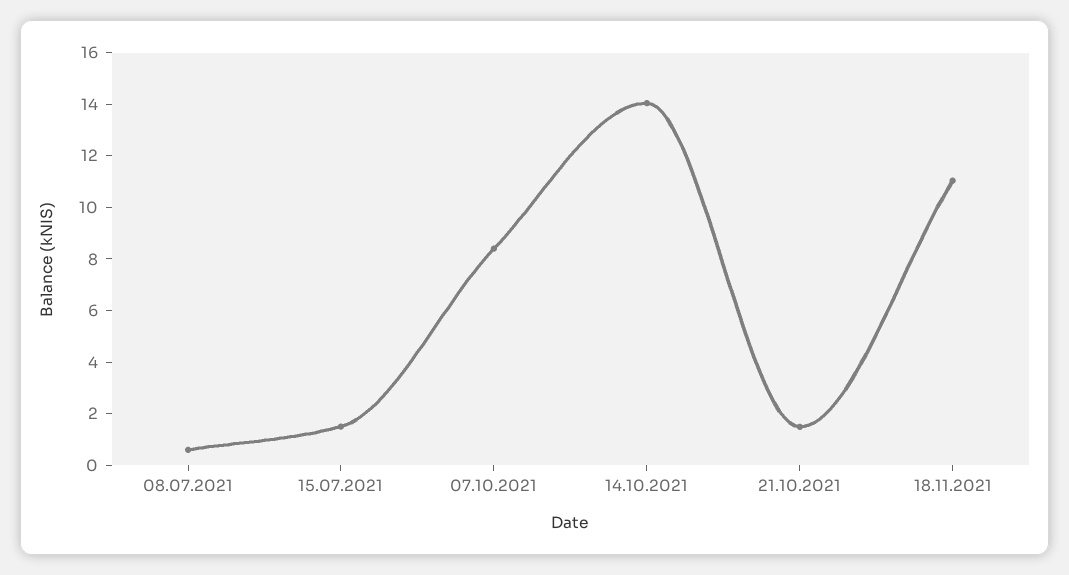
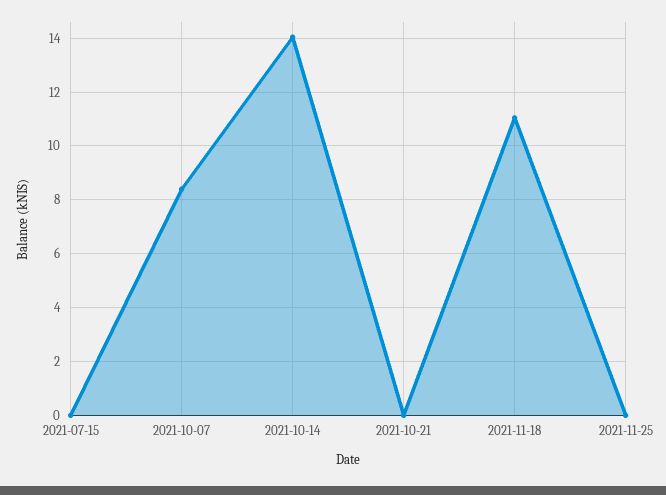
08.07.2021: 0.5 -> none
15.07.2021: 1.5 -> 0
21.10.2021: 1.5 -> 0
2021-11-25: none -> 0

